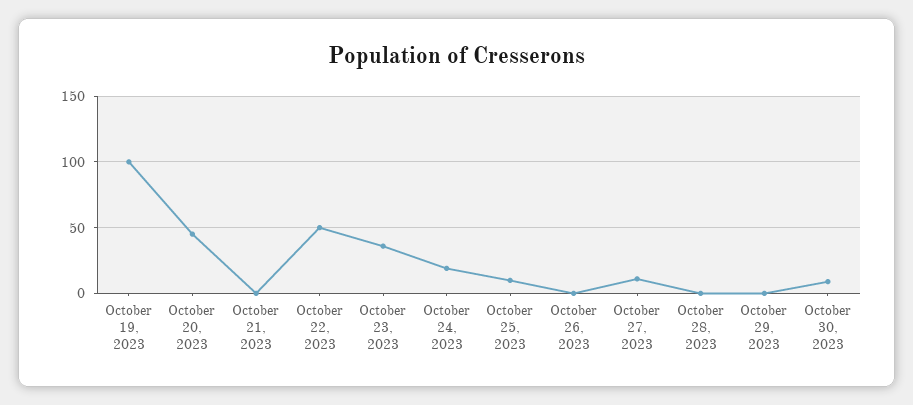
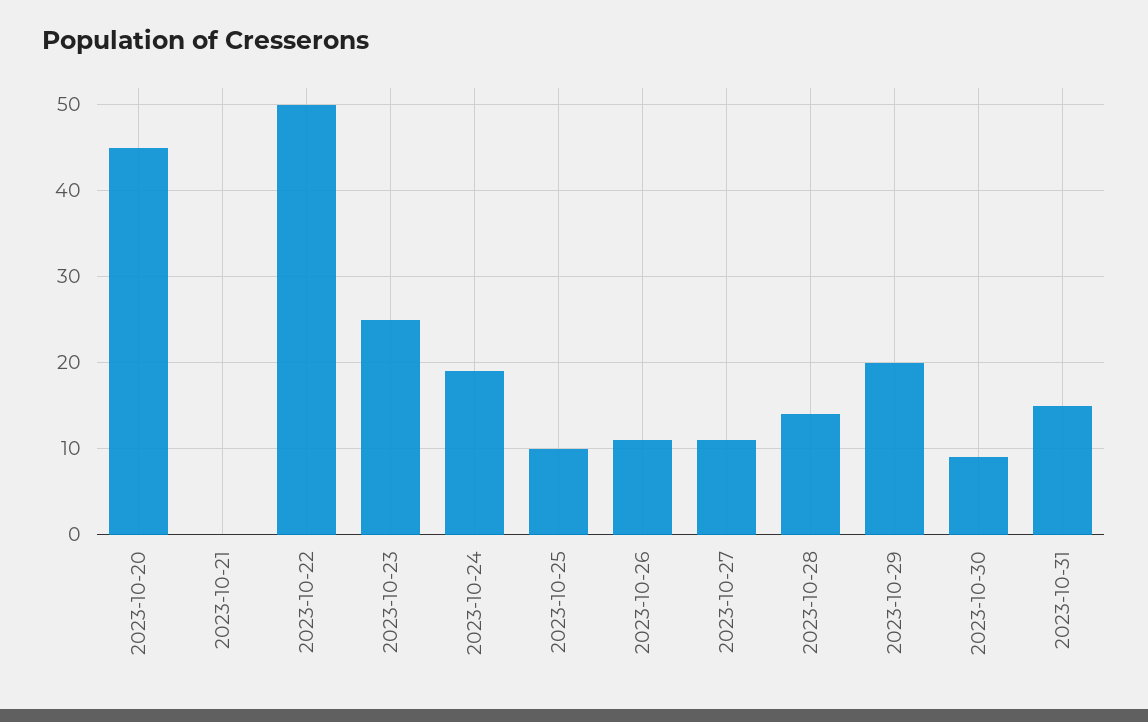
October 19, 2023: 100 -> none
October 23, 2023: 35 -> 25
October 26, 2023: 0 -> 11
October 28, 2023: 0 -> 14
October 29, 2023: 0 -> 20
2023-10-31: none -> 15

